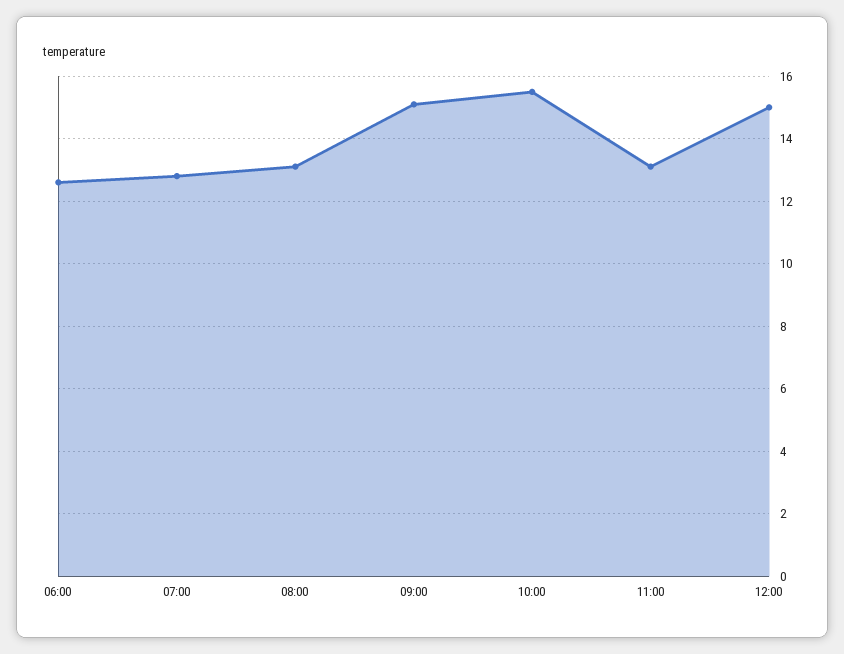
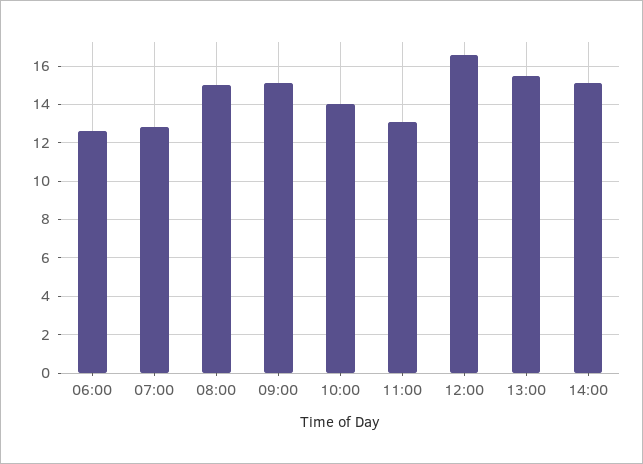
08:00: 13 -> 15
10:00: 15.5 -> 14
12:00: 15 -> 16.5
13:00: none -> 15.5
14:00: none -> 15

